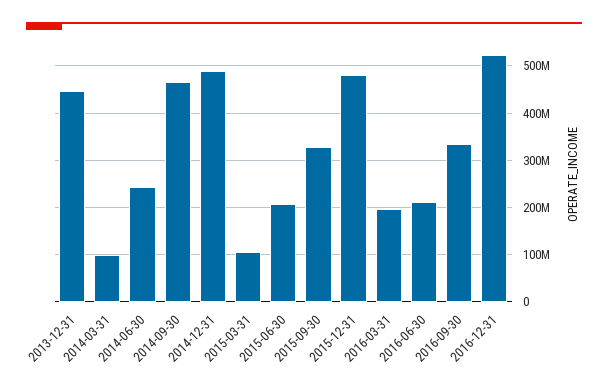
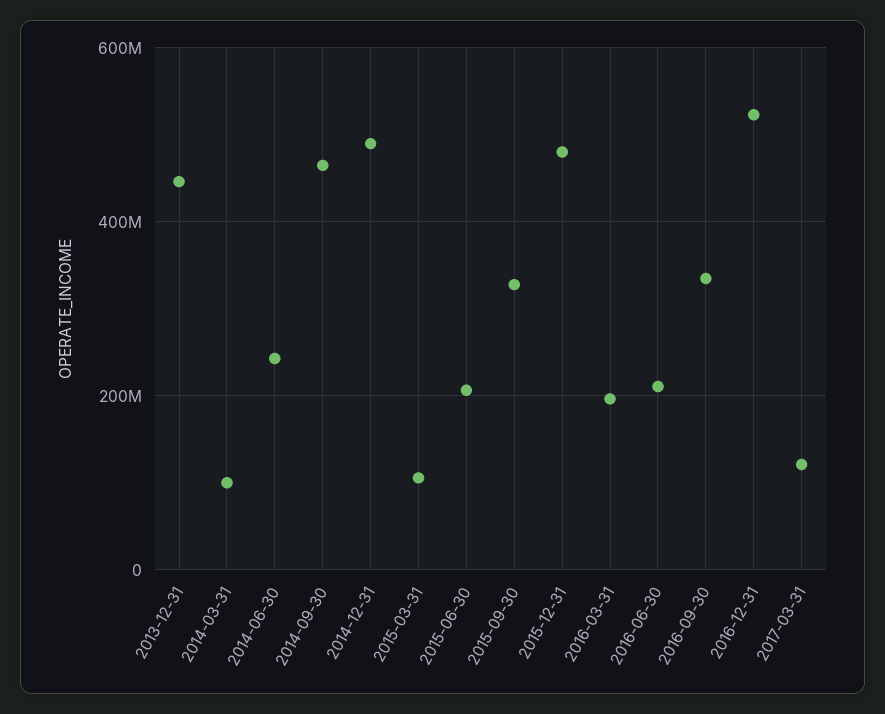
2017-03-31: none -> 120000000

